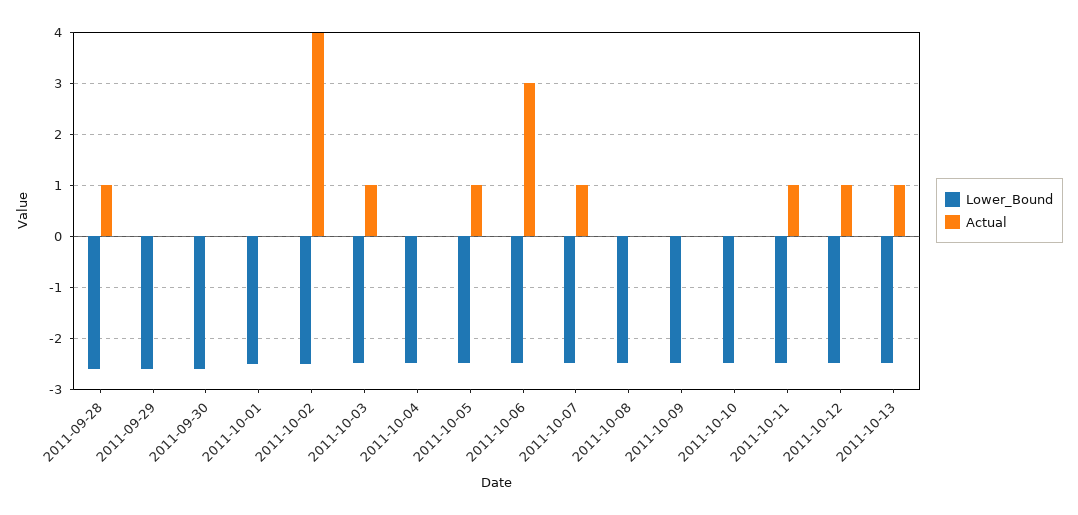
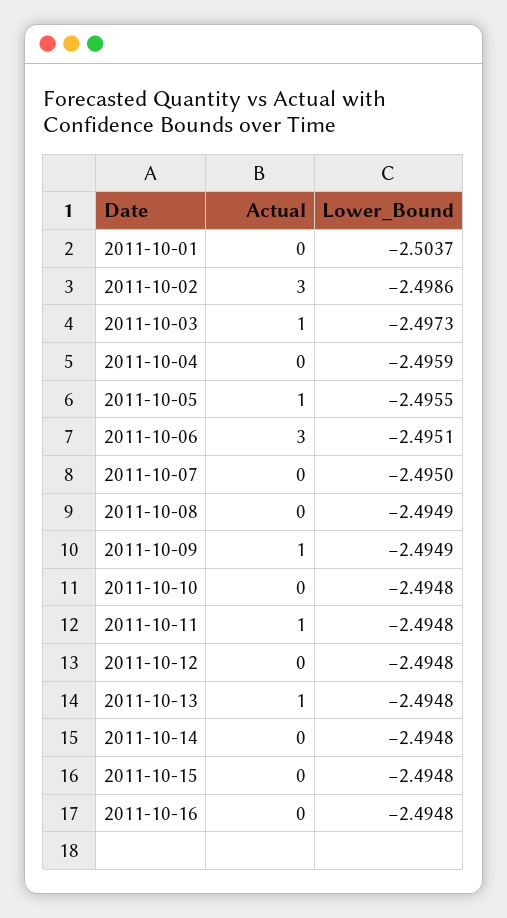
Lower_Bound, 2011-09-28: -2.6 -> none
Actual, 2011-09-28: 1 -> none
Lower_Bound, 2011-09-29: -2.6 -> none
Actual, 2011-09-29: 0 -> none
Lower_Bound, 2011-09-30: -2.6 -> none
Actual, 2011-09-30: 0 -> none
Actual, 2011-10-02: 4 -> 3
Actual, 2011-10-07: 1 -> 0
Actual, 2011-10-09: 0 -> 1
Actual, 2011-10-12: 1 -> 0
Actual, 2011-10-14: none -> 0
Lower_Bound, 2011-10-14: none -> -2.4948
Actual, 2011-10-15: none -> 0
Lower_Bound, 2011-10-15: none -> -2.4948
Actual, 2011-10-16: none -> 0
Lower_Bound, 2011-10-16: none -> -2.4948

